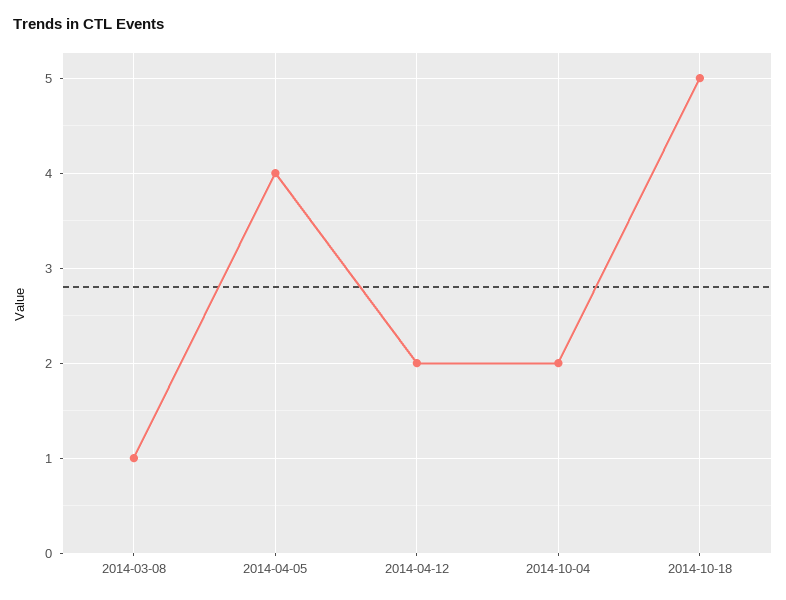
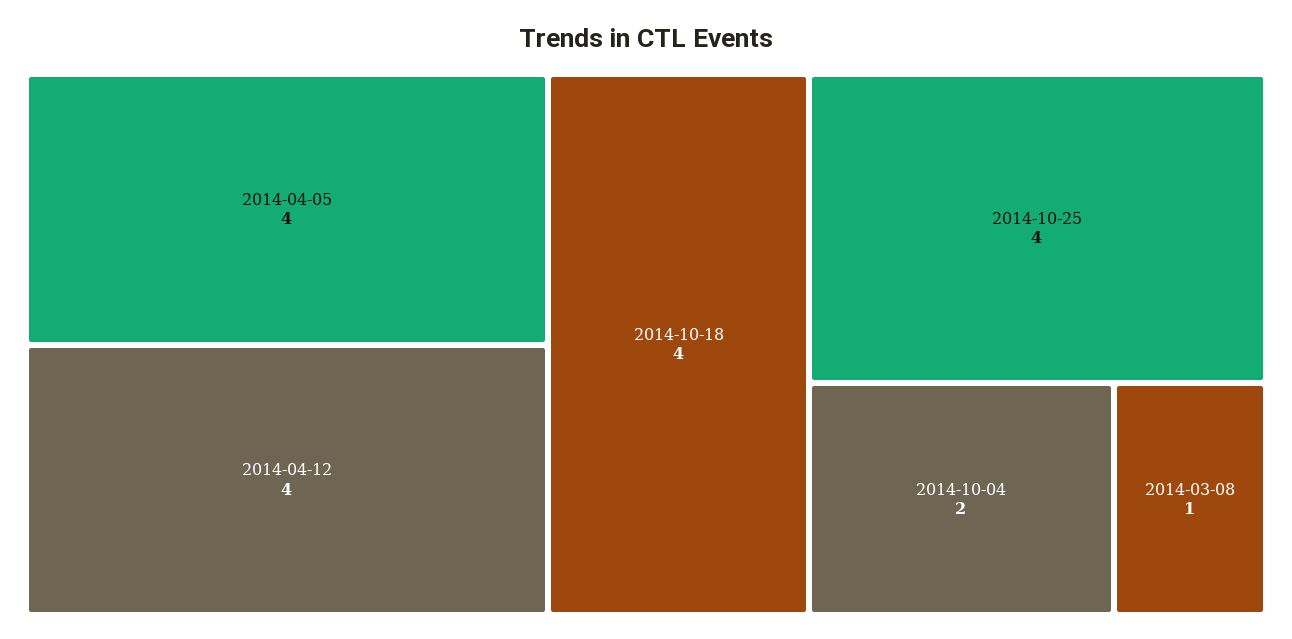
2014-04-12: 2 -> 4
2014-10-18: 5 -> 4
2014-10-25: none -> 4

